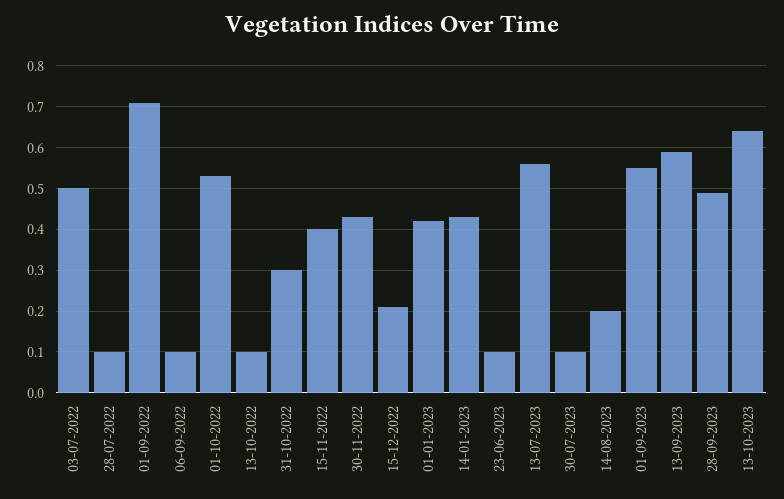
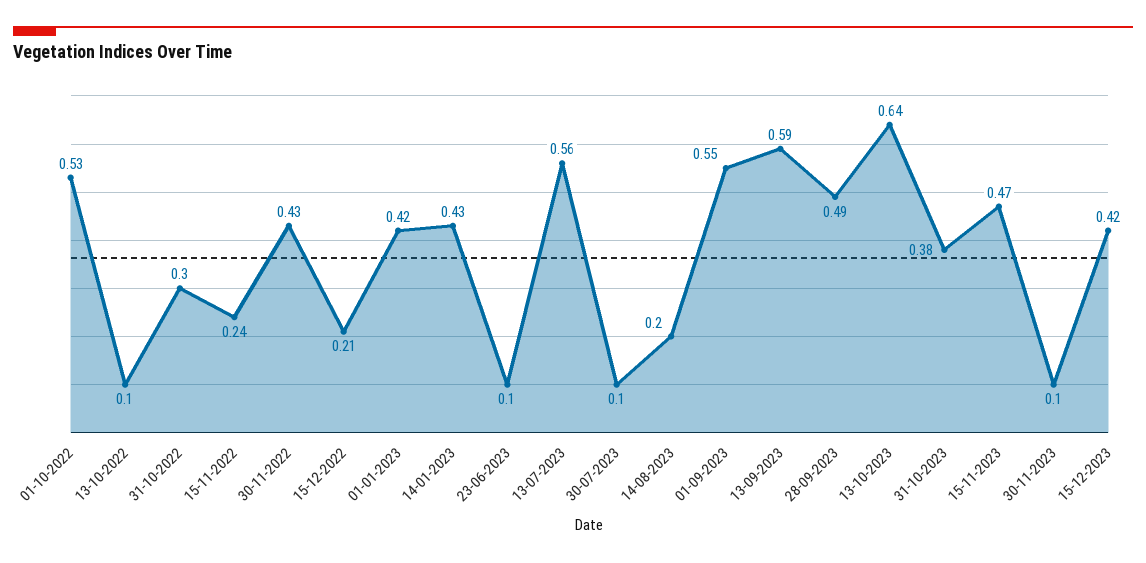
03-07-2022: 0.5 -> none
28-07-2022: 0.1 -> none
01-09-2022: 0.7 -> none
06-09-2022: 0.1 -> none
15-11-2022: 0.4 -> 0.24
31-10-2023: none -> 0.38
15-11-2023: none -> 0.47
30-11-2023: none -> 0.1
15-12-2023: none -> 0.42

